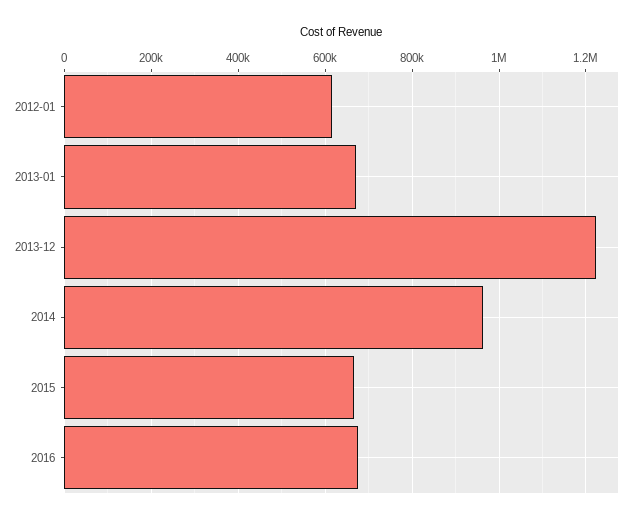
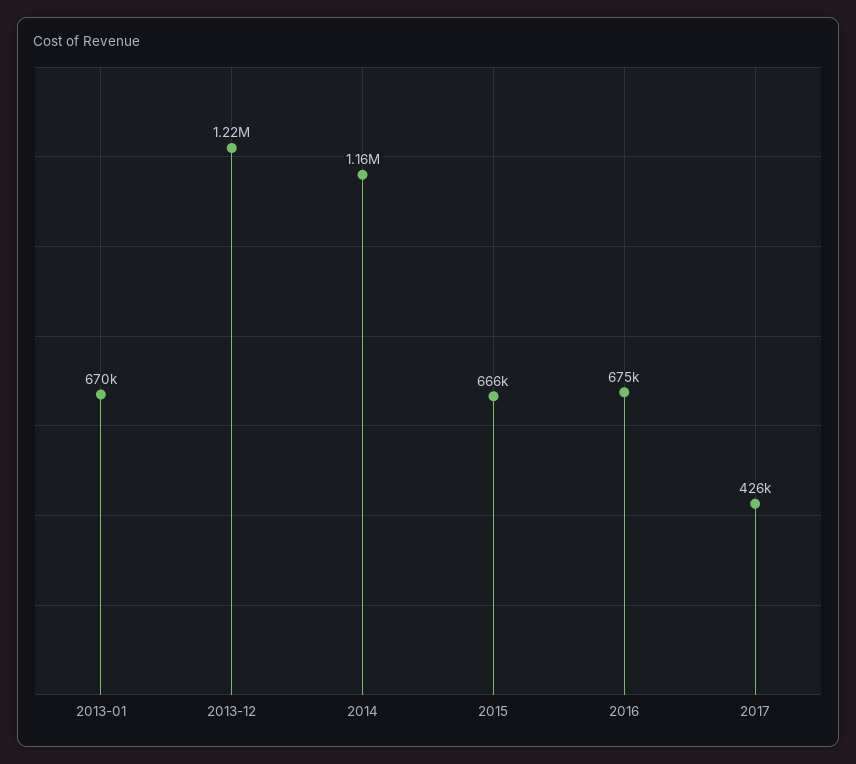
2012-01: 620000 -> none
2014: 960000 -> 1160000
2017: none -> 426000

